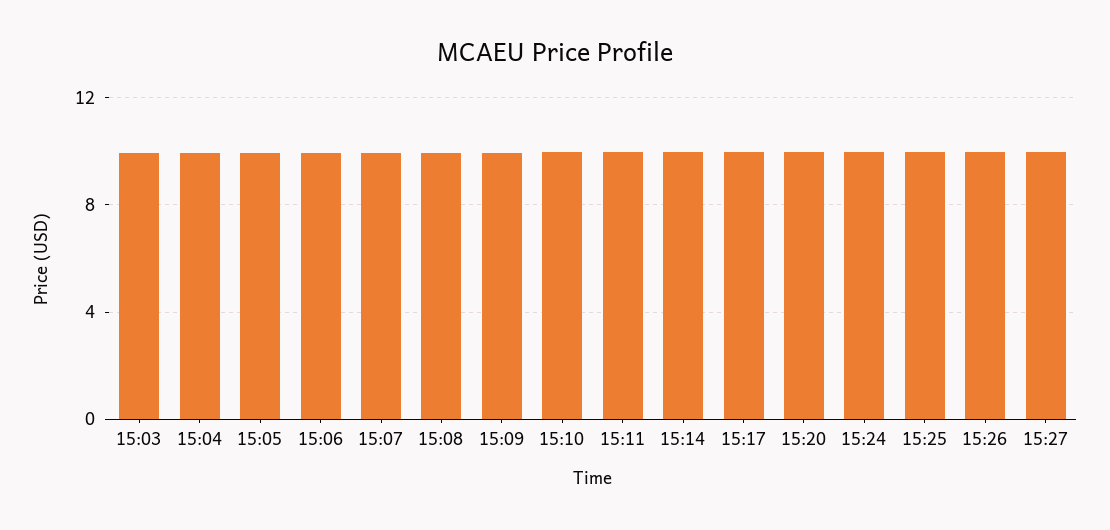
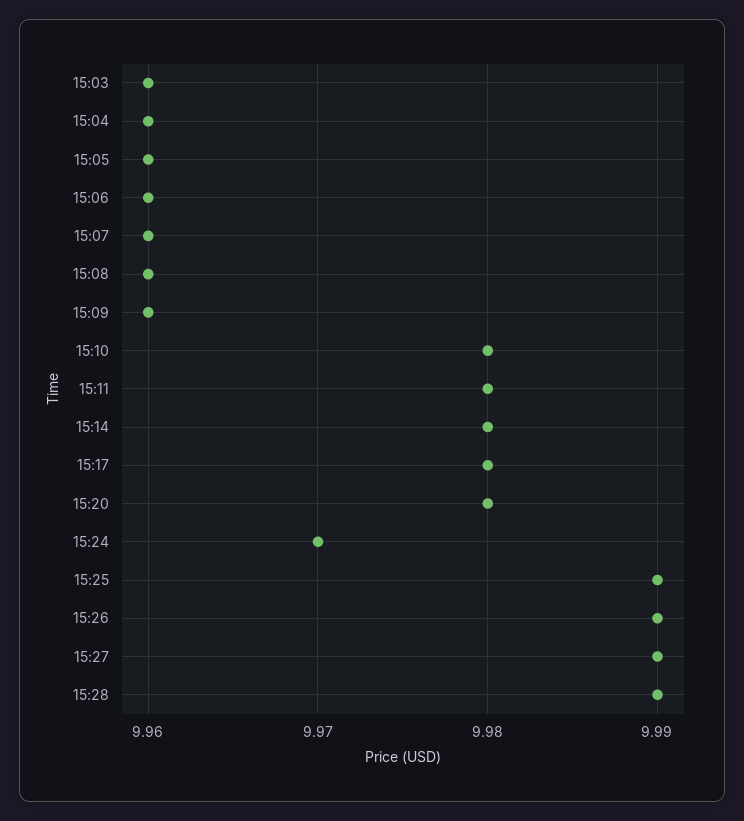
15:28: none -> 9.99

